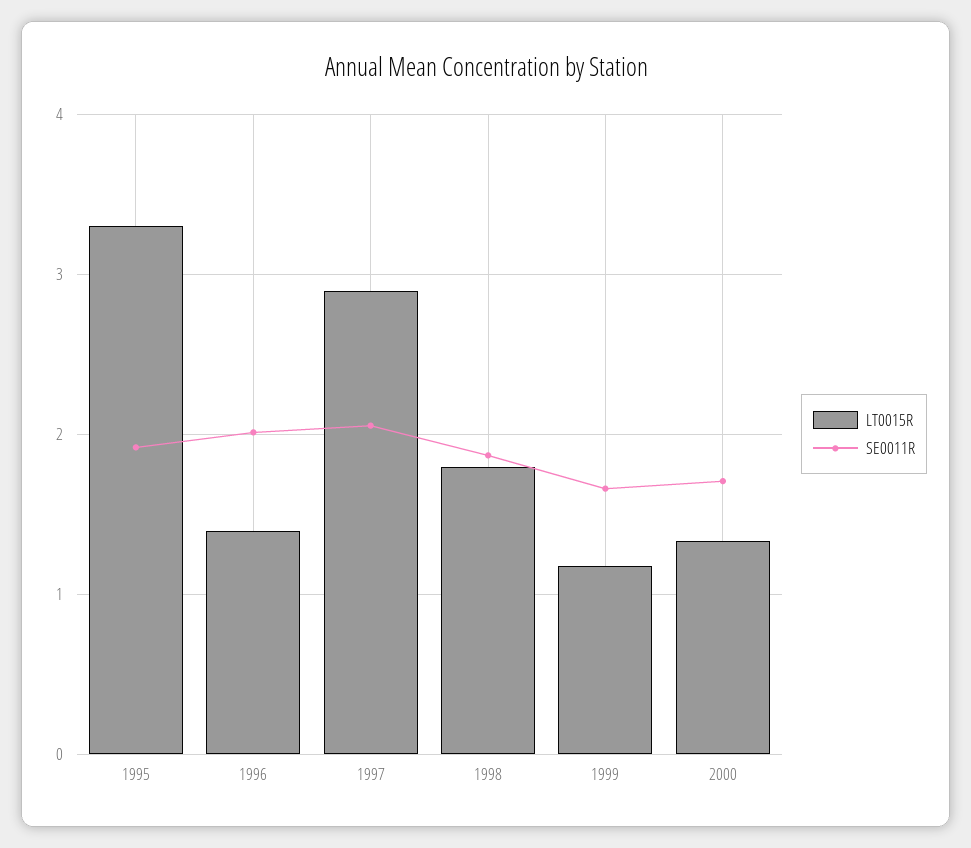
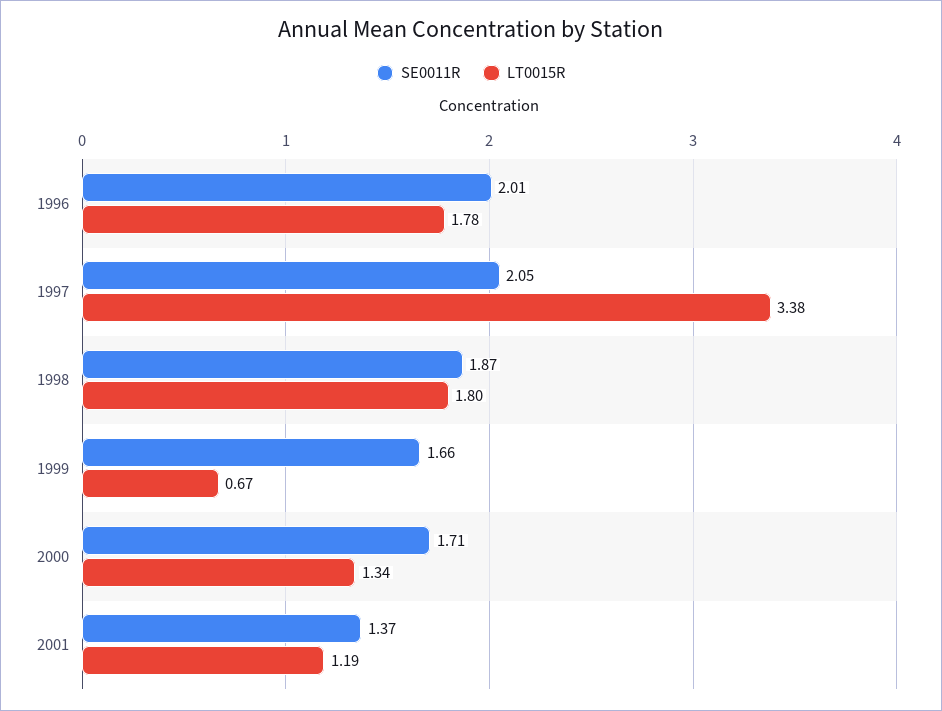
LT0015R, 1995: 3.3 -> none
SE0011R, 1995: 1.9 -> none
LT0015R, 1996: 1.4 -> 1.78
LT0015R, 1997: 2.9 -> 3.38
LT0015R, 1999: 1.2 -> 0.67
SE0011R, 2001: none -> 1.37
LT0015R, 2001: none -> 1.19

